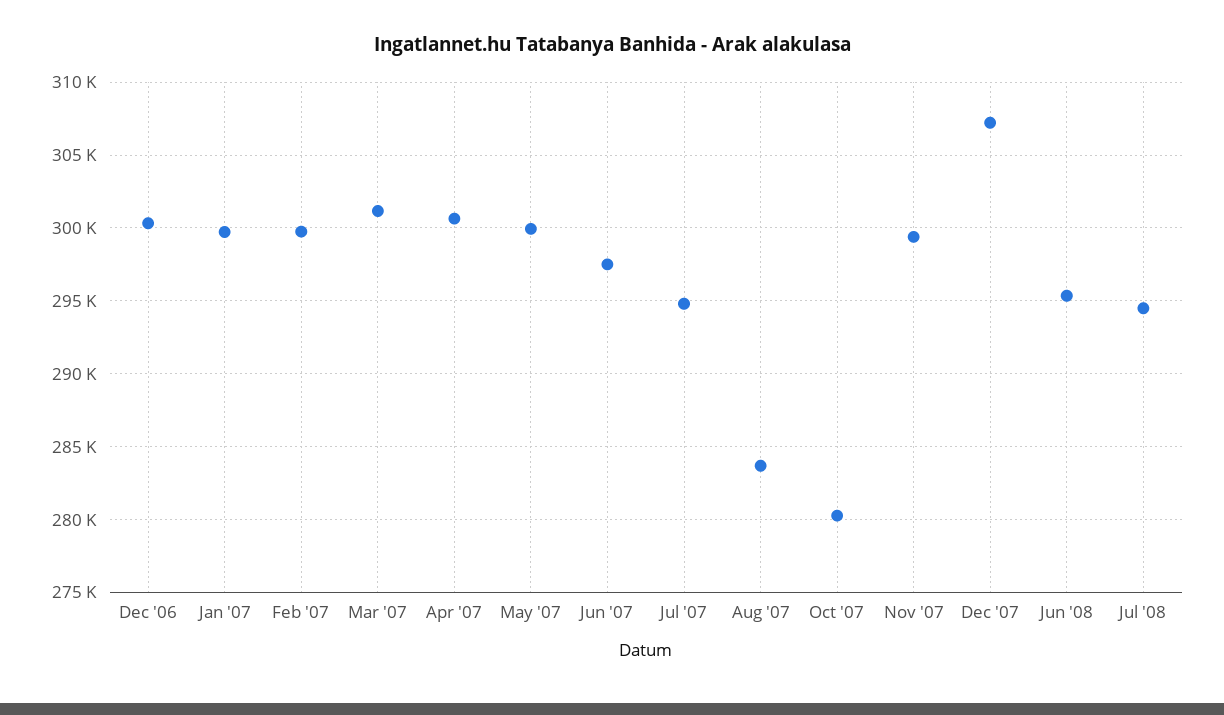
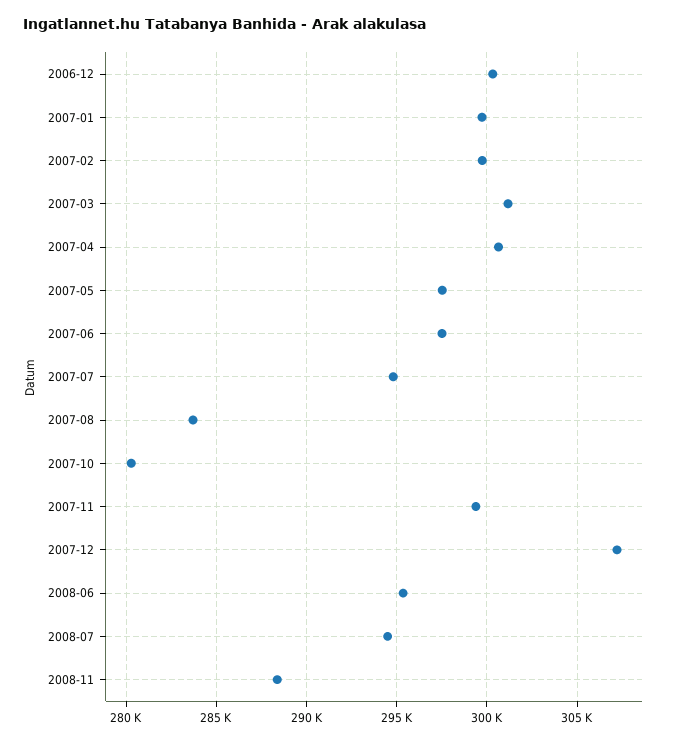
May '07: 300000 -> 297500
2008-11: none -> 288500

